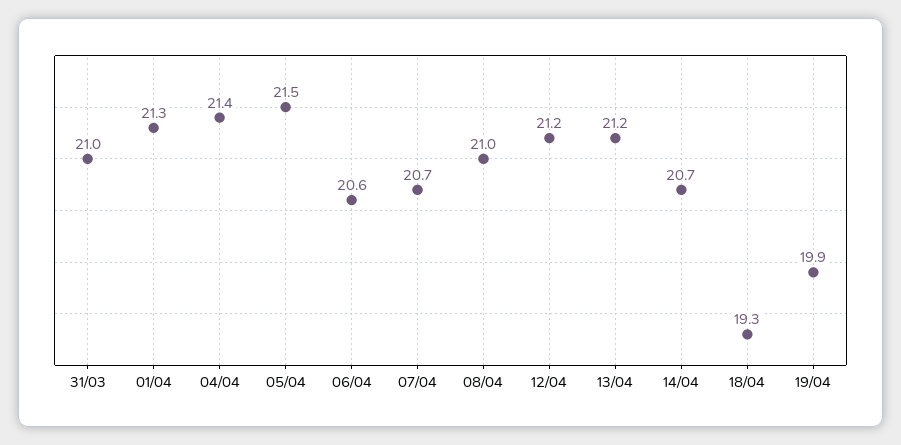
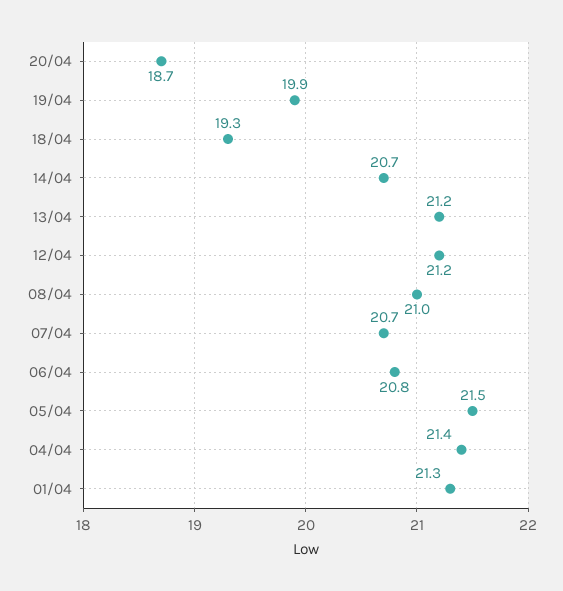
31/03: 21 -> none
06/04: 20.6 -> 20.8
20/04: none -> 18.7

